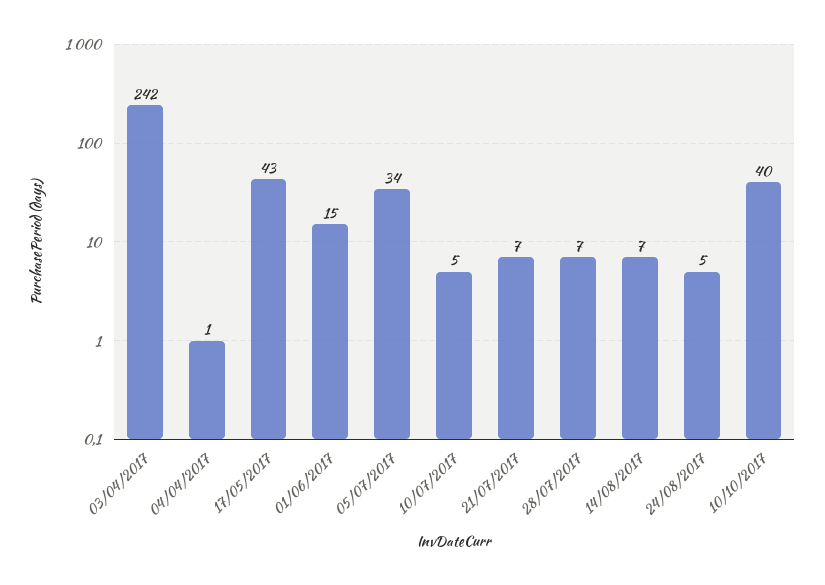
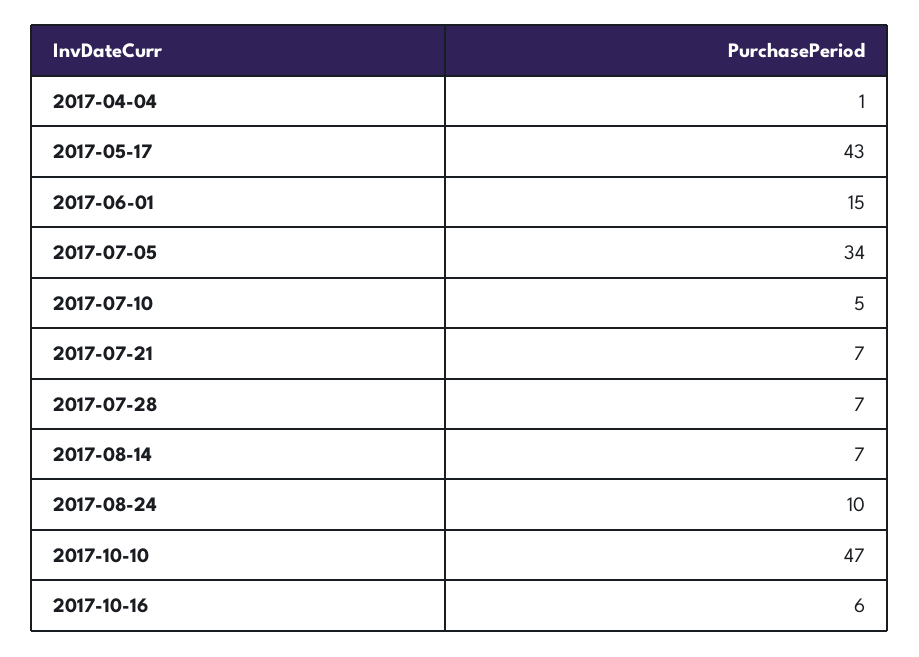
03/04/2017: 242 -> none
24/08/2017: 5 -> 10
10/10/2017: 40 -> 47
2017-10-16: none -> 6

